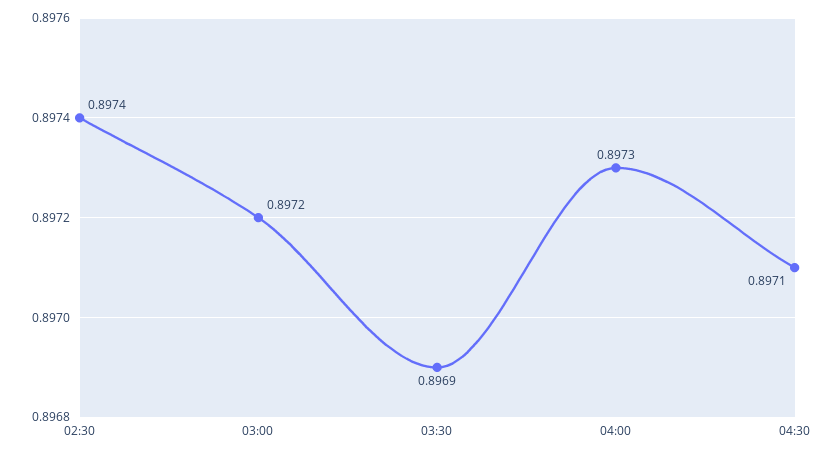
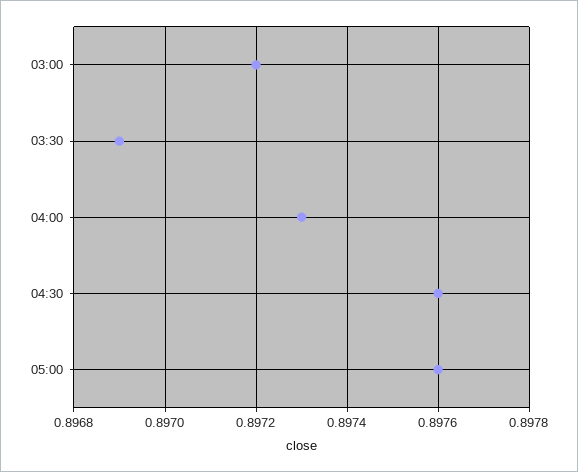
02:30: 0.8974 -> none
04:30: 0.8971 -> 0.8976
05:00: none -> 0.8976

